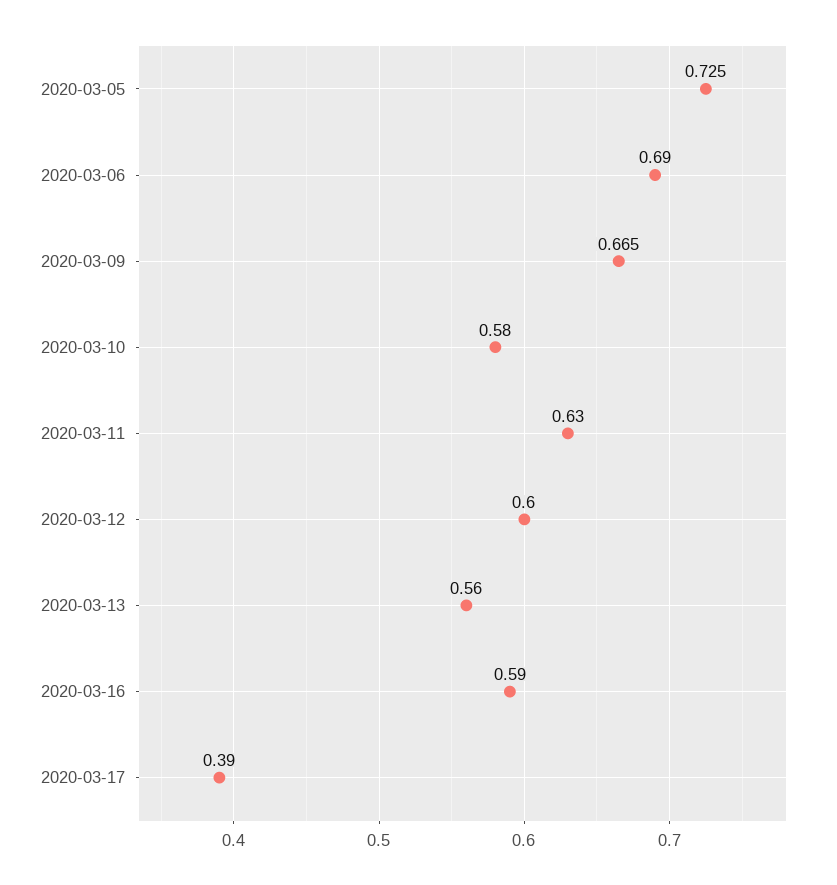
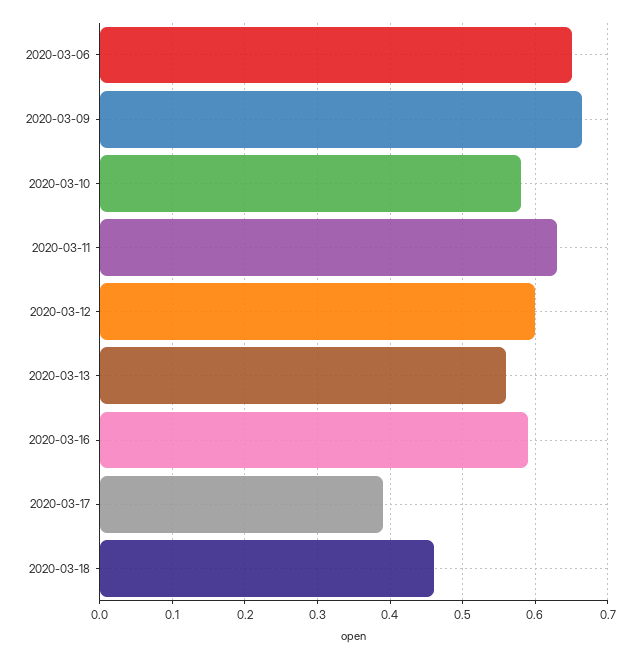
2020-03-05: 0.725 -> none
2020-03-06: 0.69 -> 0.65
2020-03-18: none -> 0.46

